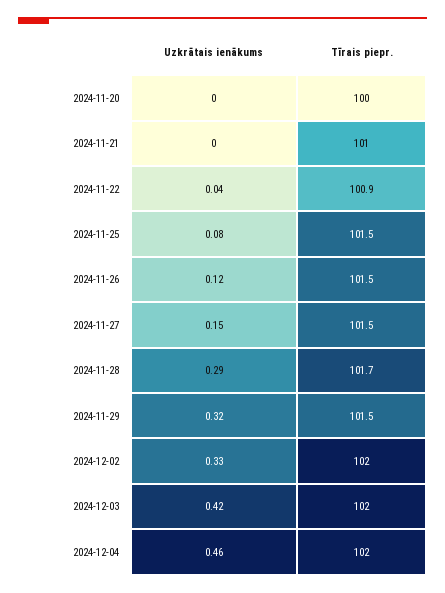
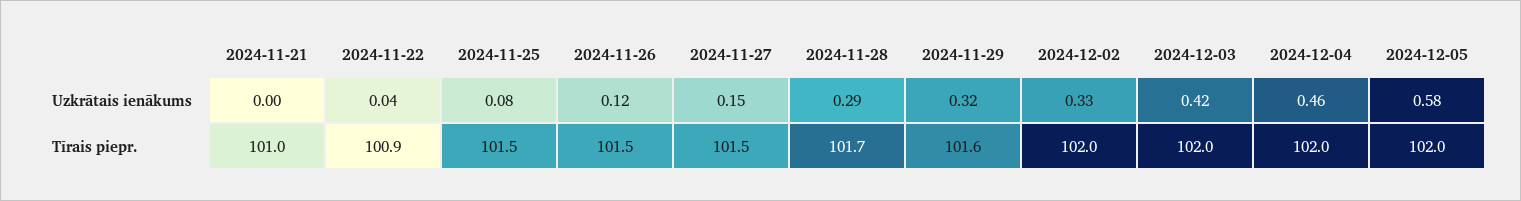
Uzkrātais ienākums, 2024-11-20: 0 -> none
Tīrais piepr., 2024-11-20: 100 -> none
Tīrais piepr., 2024-11-29: 101.5 -> 101.6
Uzkrātais ienākums, 2024-12-05: none -> 0.58
Tīrais piepr., 2024-12-05: none -> 102

